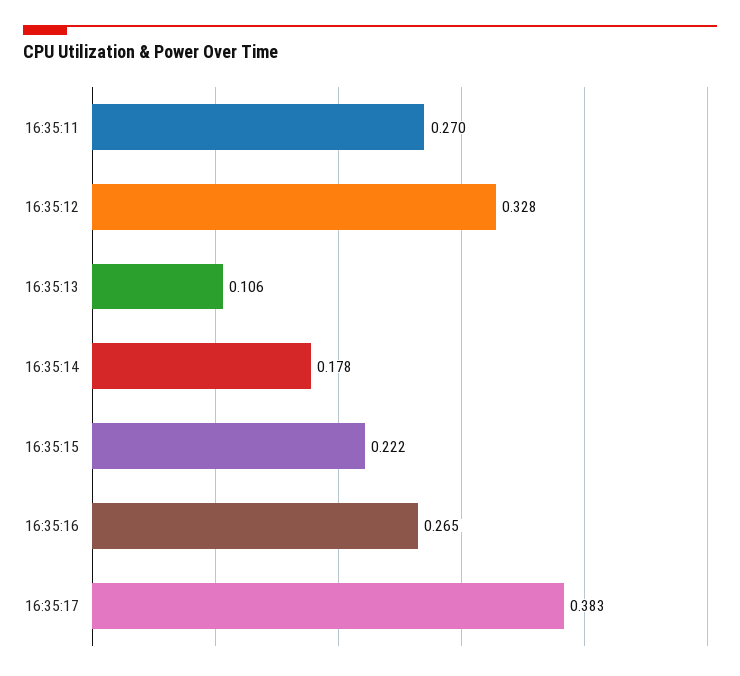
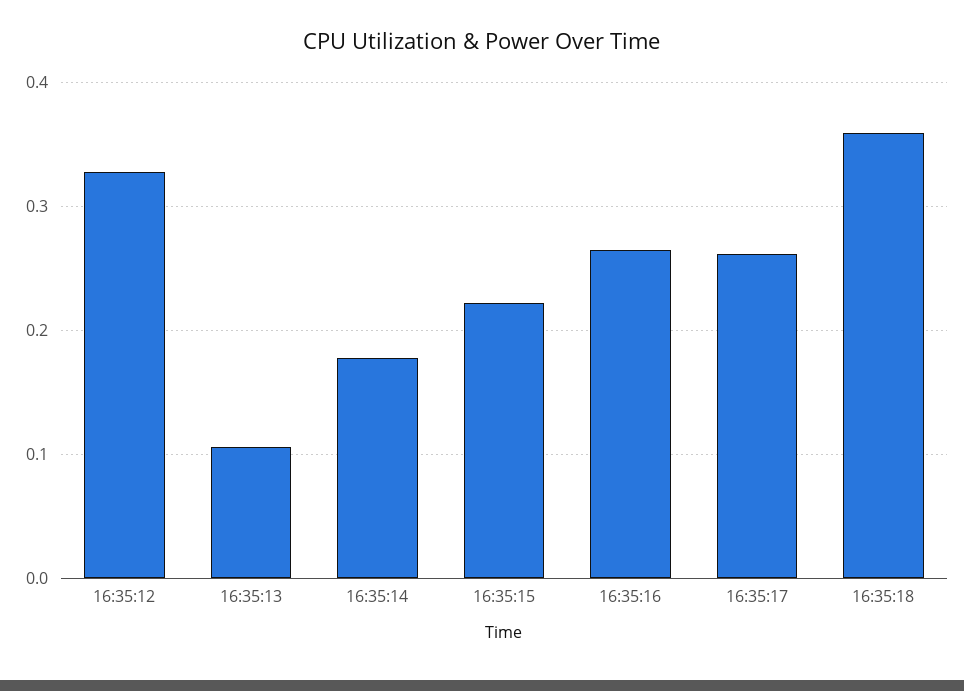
16:35:11: 0.27 -> none
16:35:17: 0.383 -> 0.26
16:35:18: none -> 0.36

